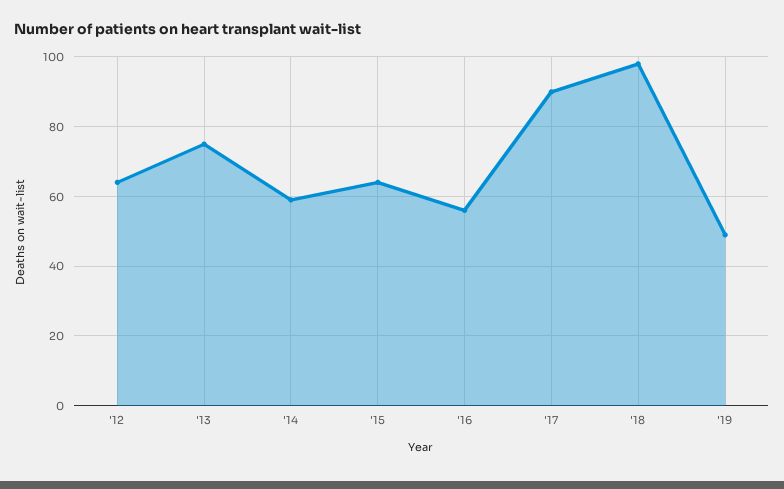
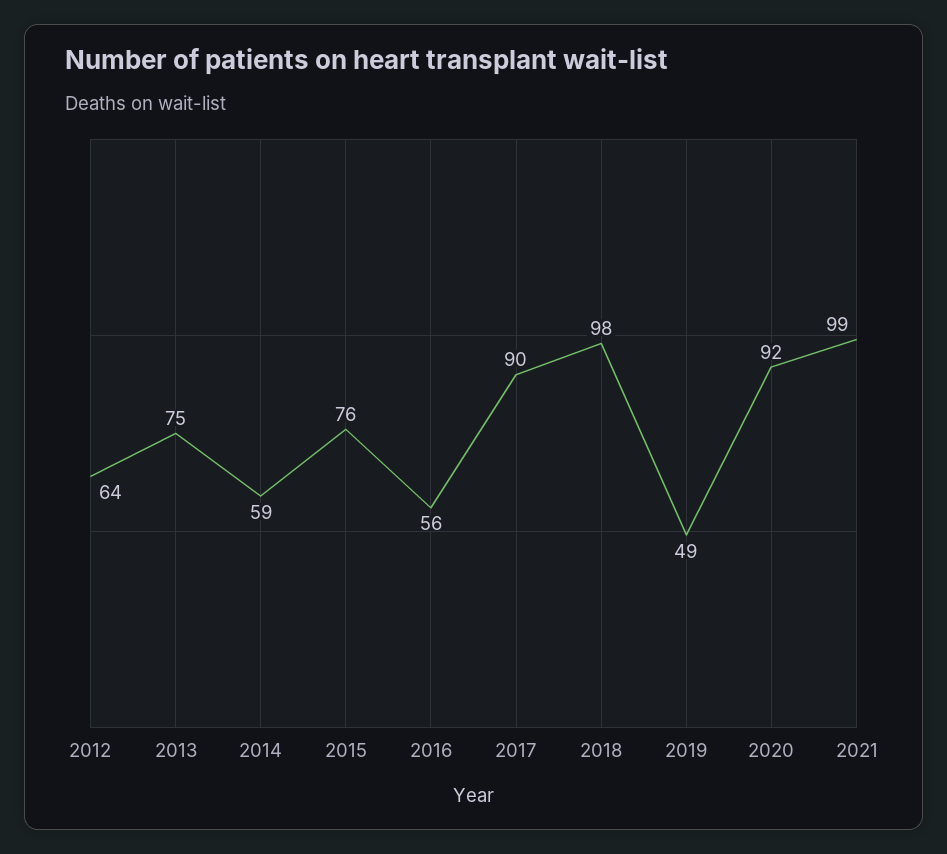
'15: 65 -> 76
2020: none -> 92
2021: none -> 99

